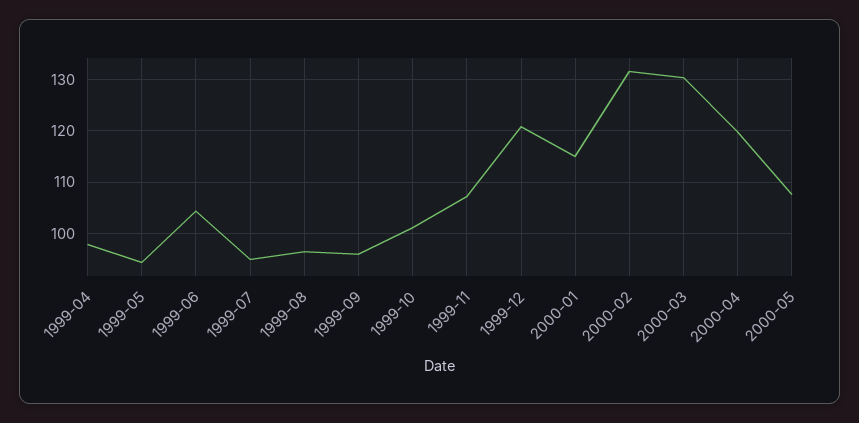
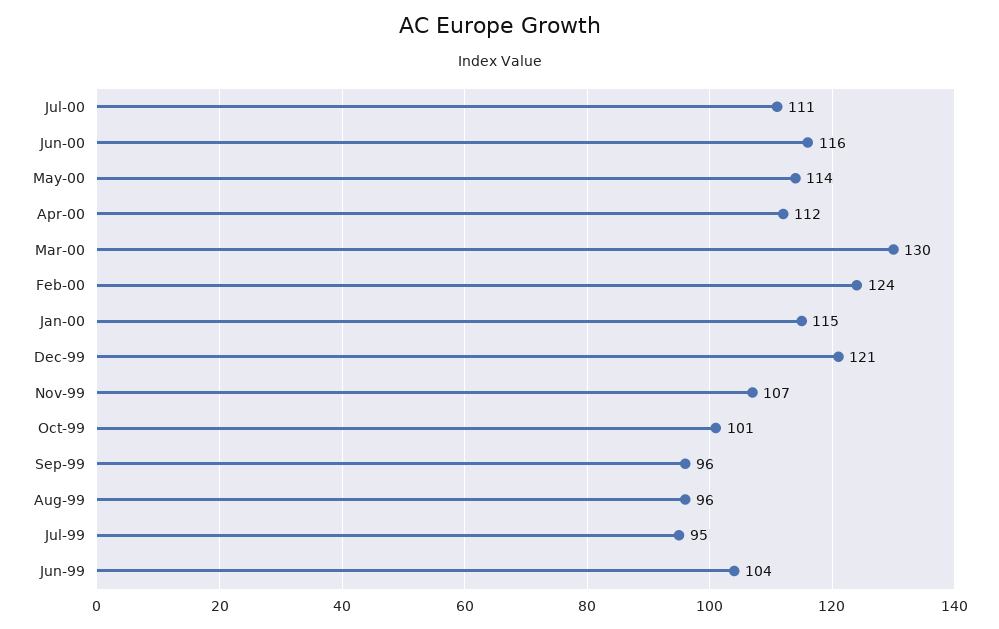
1999-04: 98 -> none
1999-05: 94 -> none
2000-02: 132 -> 124
2000-04: 120 -> 112
2000-05: 108 -> 114
Jul-00: none -> 111
Jun-00: none -> 116

